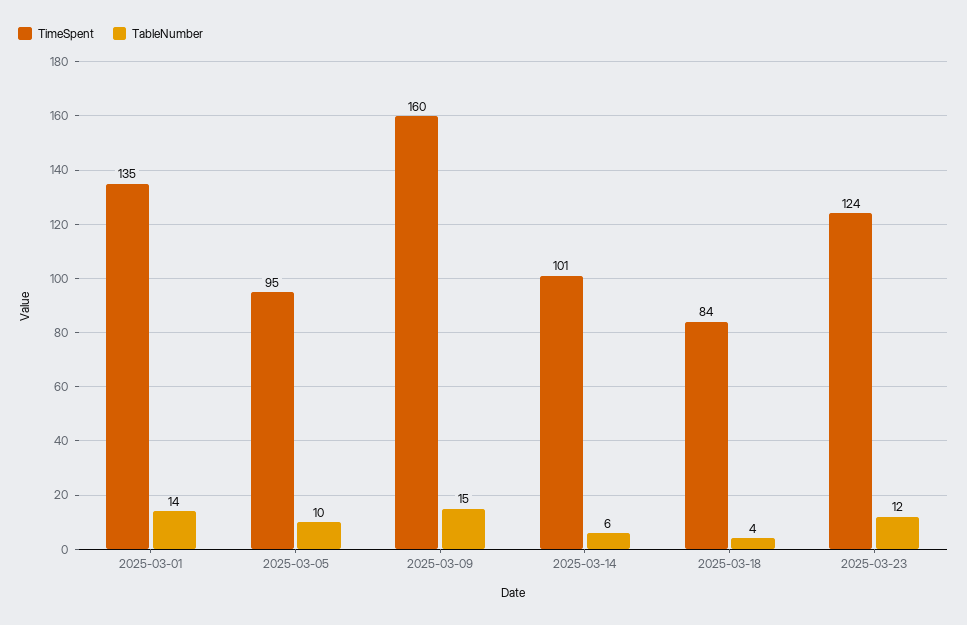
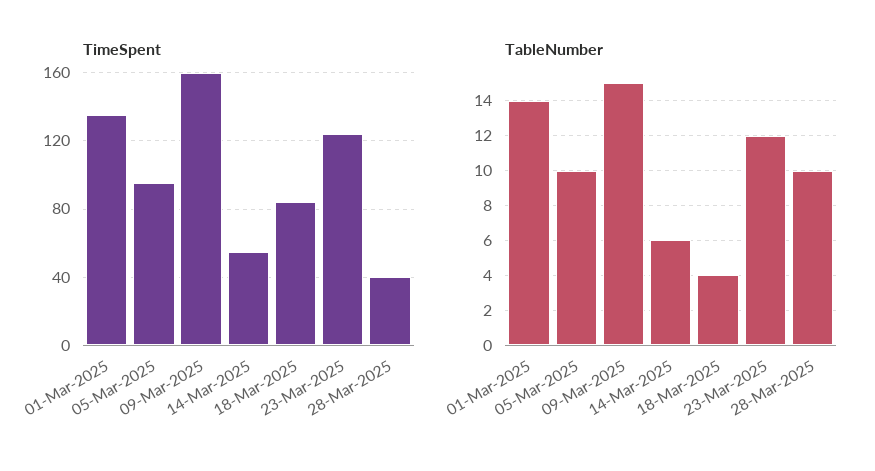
TimeSpent, 2025-03-14: 101 -> 55
TimeSpent, 28-Mar-2025: none -> 40
TableNumber, 28-Mar-2025: none -> 10

